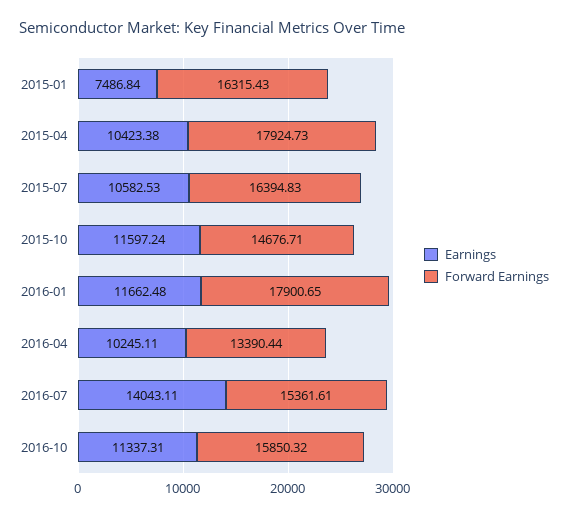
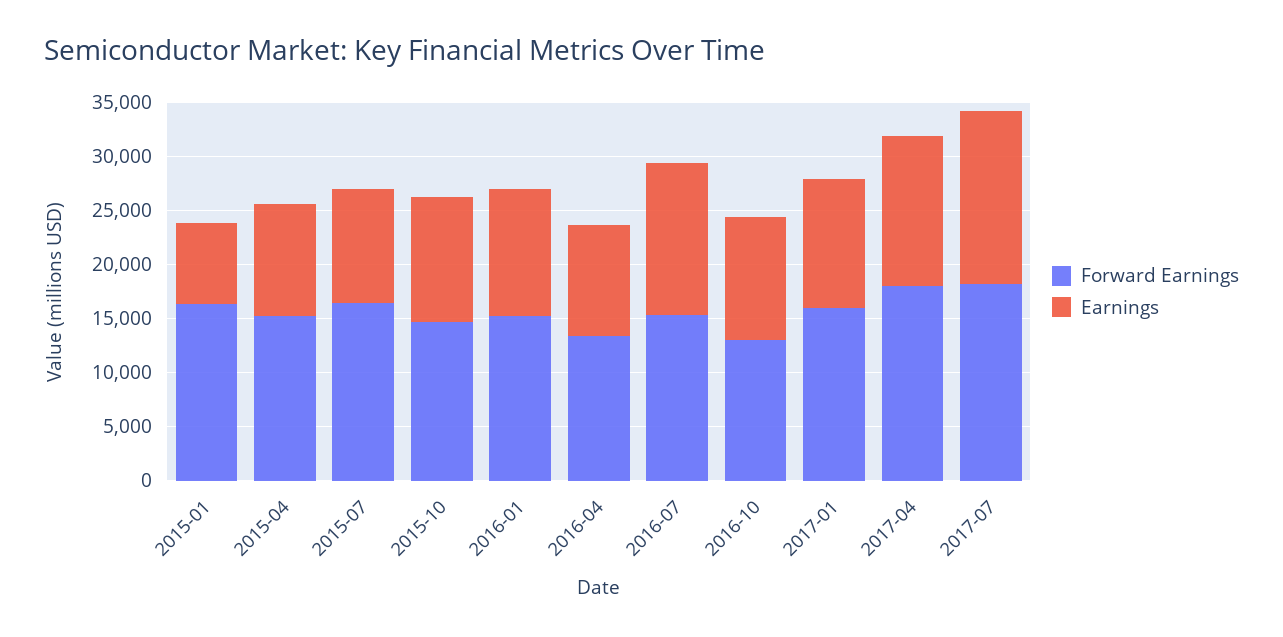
Forward Earnings, 2015-04: 17924.73 -> 15000
Forward Earnings, 2016-01: 17900.65 -> 15000
Forward Earnings, 2016-10: 15850.32 -> 13000
Forward Earnings, 2017-01: none -> 16000
Earnings, 2017-01: none -> 12000
Forward Earnings, 2017-04: none -> 18000
Earnings, 2017-04: none -> 14000
Forward Earnings, 2017-07: none -> 18000
Earnings, 2017-07: none -> 16000

